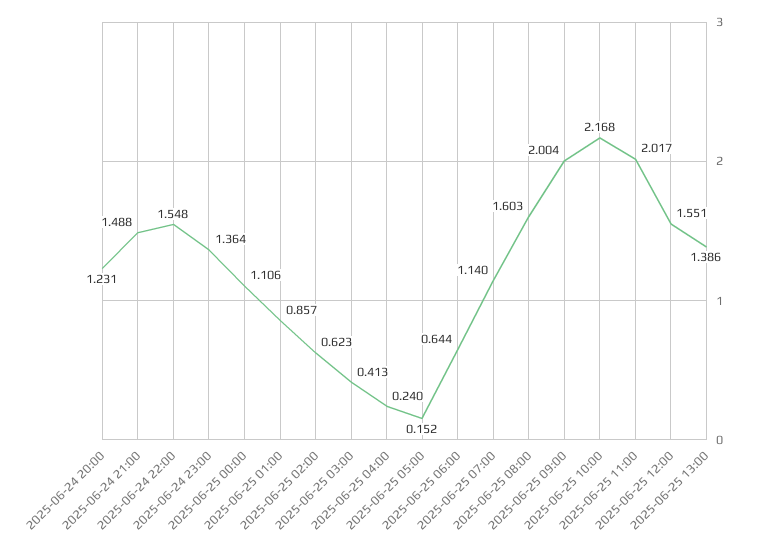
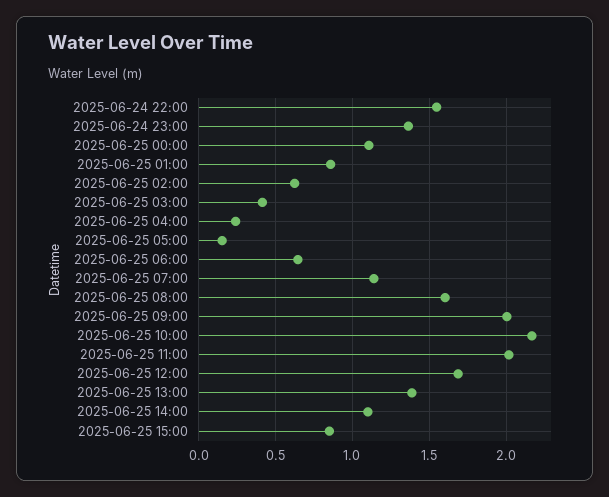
2025-06-24 20:00: 1.231 -> none
2025-06-24 21:00: 1.488 -> none
2025-06-25 12:00: 1.551 -> 1.7
2025-06-25 14:00: none -> 1.1
2025-06-25 15:00: none -> 0.85

